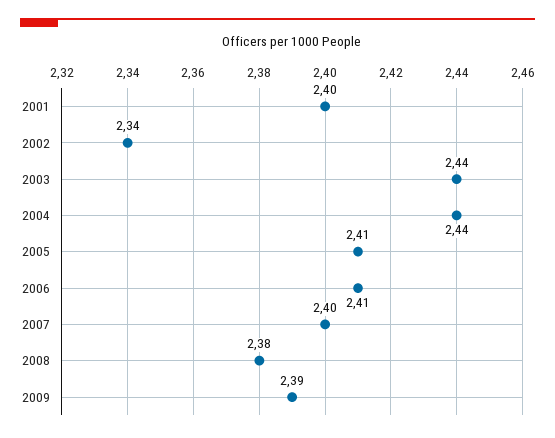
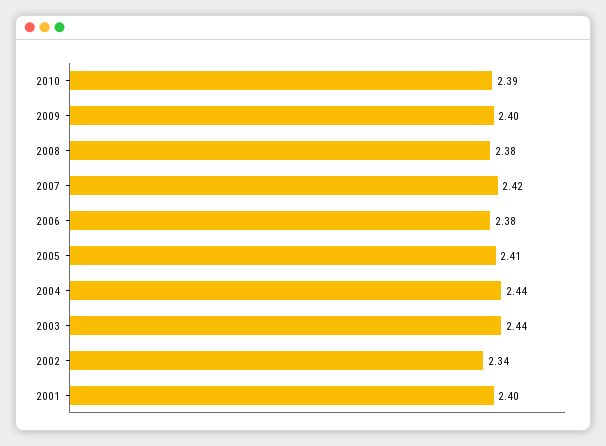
2006: 2.41 -> 2.38
2007: 2.4 -> 2.42
2009: 2.39 -> 2.4
2010: none -> 2.39

